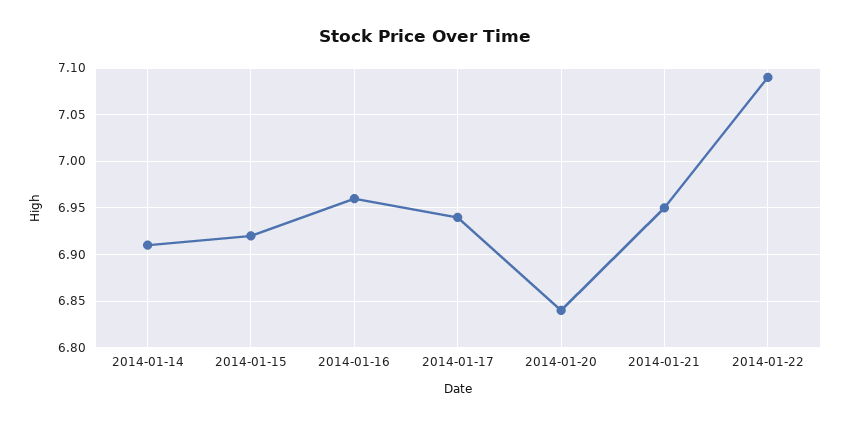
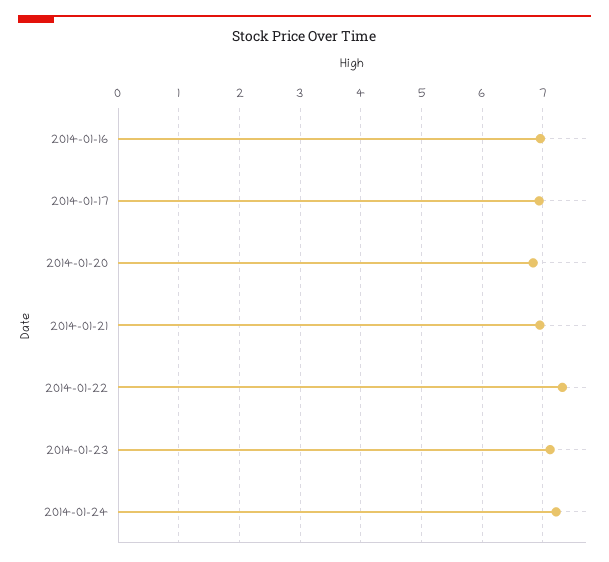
2014-01-14: 6.91 -> none
2014-01-15: 6.92 -> none
2014-01-22: 7.09 -> 7.3
2014-01-23: none -> 7.1
2014-01-24: none -> 7.2

